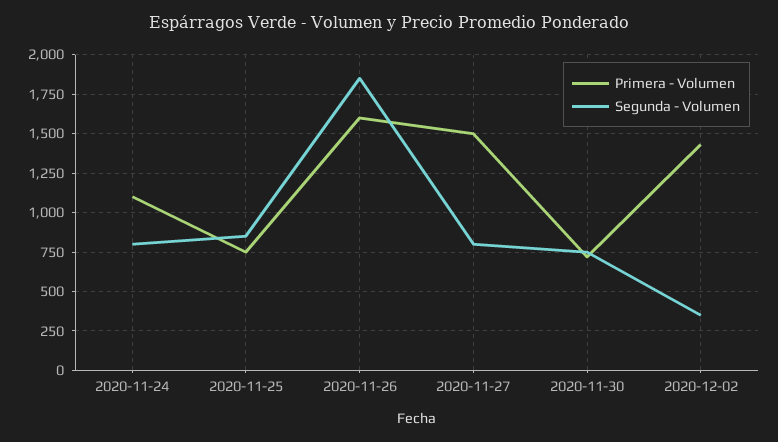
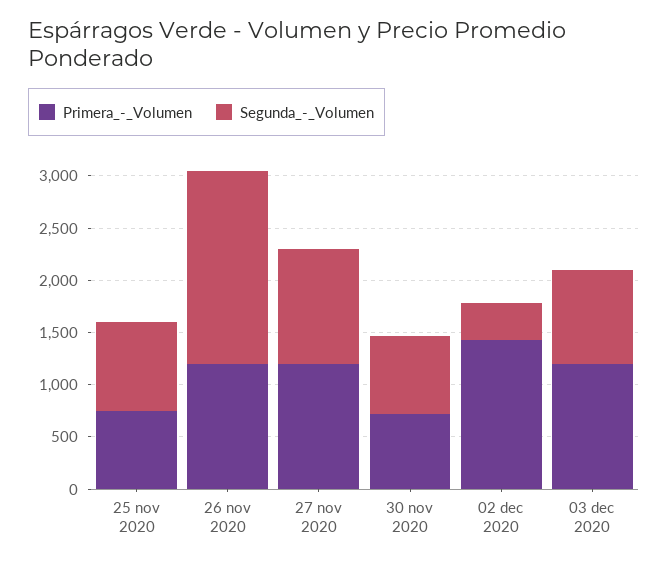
Primera - Volumen, 2020-11-24: 1100 -> none
Segunda - Volumen, 2020-11-24: 800 -> none
Primera - Volumen, 2020-11-26: 1600 -> 1200
Primera - Volumen, 2020-11-27: 1500 -> 1200
Segunda - Volumen, 2020-11-27: 800 -> 1100
Primera - Volumen, 03 dec 2020: none -> 1200
Segunda - Volumen, 03 dec 2020: none -> 900

